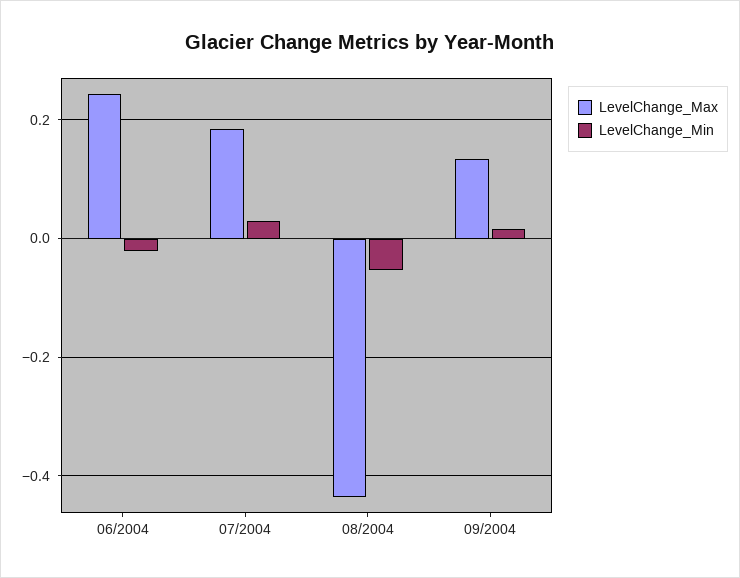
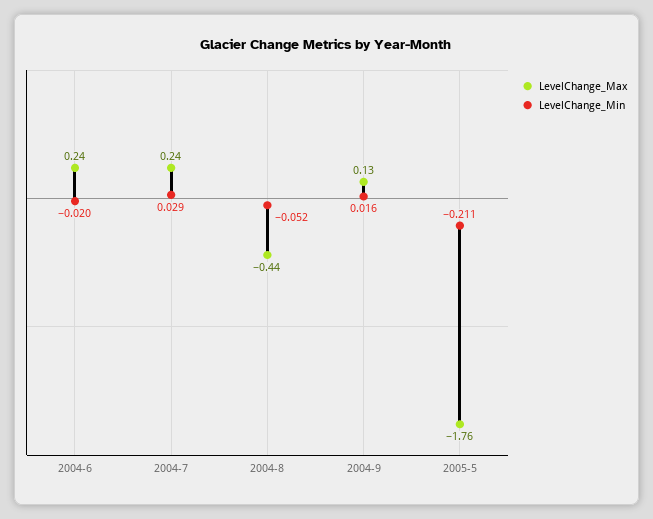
LevelChange_Max, 07/2004: 0.18 -> 0.24
LevelChange_Max, 2005-5: none -> -1.76
LevelChange_Min, 2005-5: none -> -0.211

